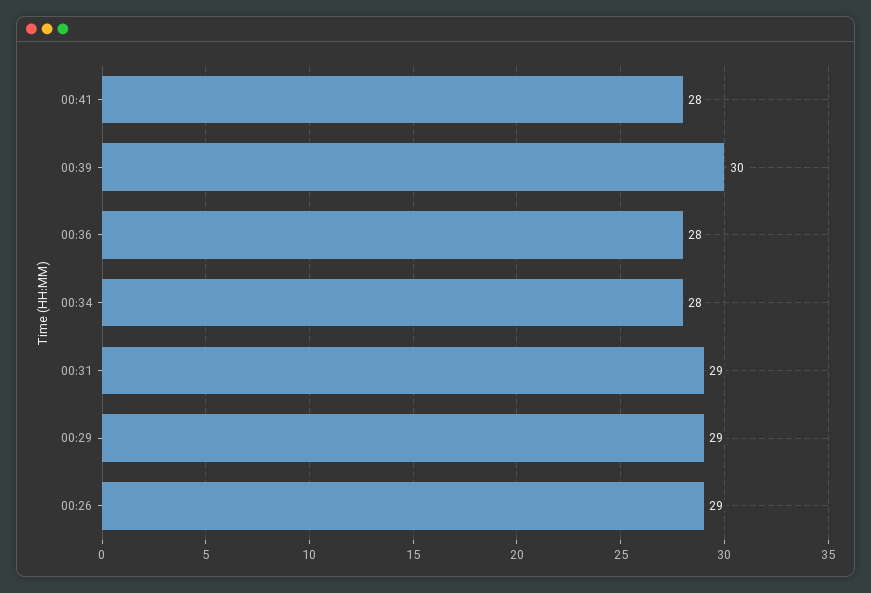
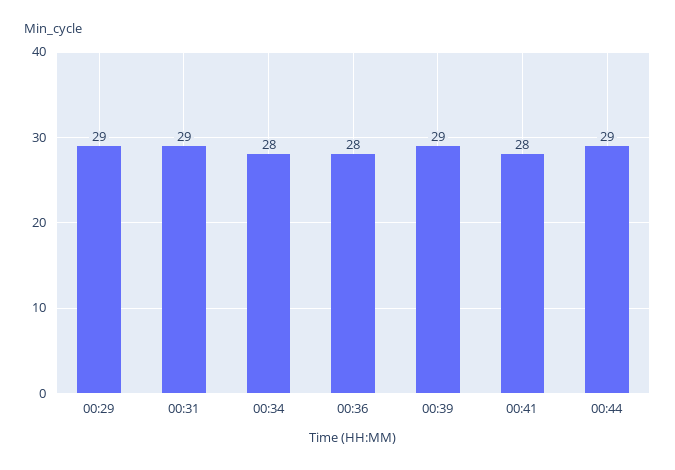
00:39: 30 -> 29
00:26: 29 -> none
00:44: none -> 29

